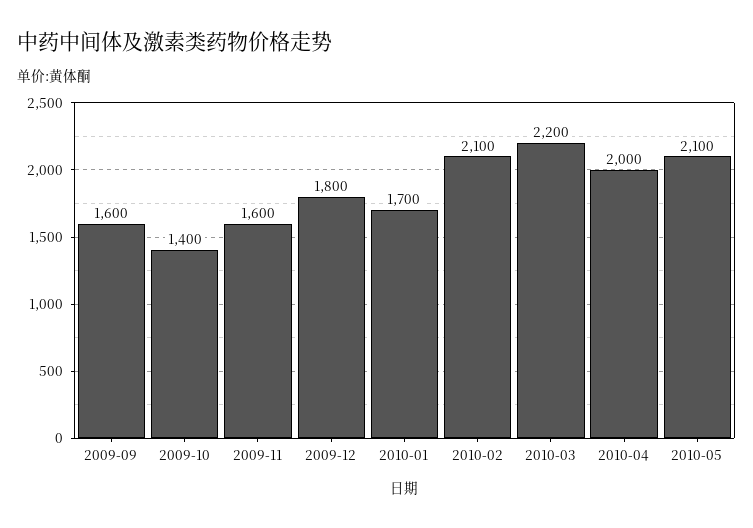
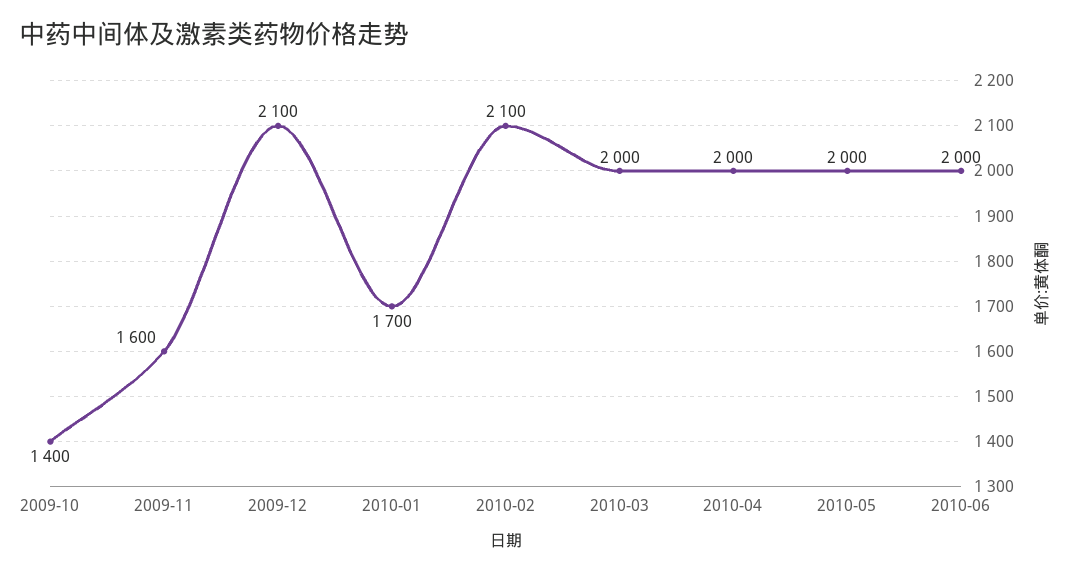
2009-09: 1600 -> none
2009-12: 1800 -> 2100
2010-03: 2200 -> 2000
2010-05: 2100 -> 2000
2010-06: none -> 2000

